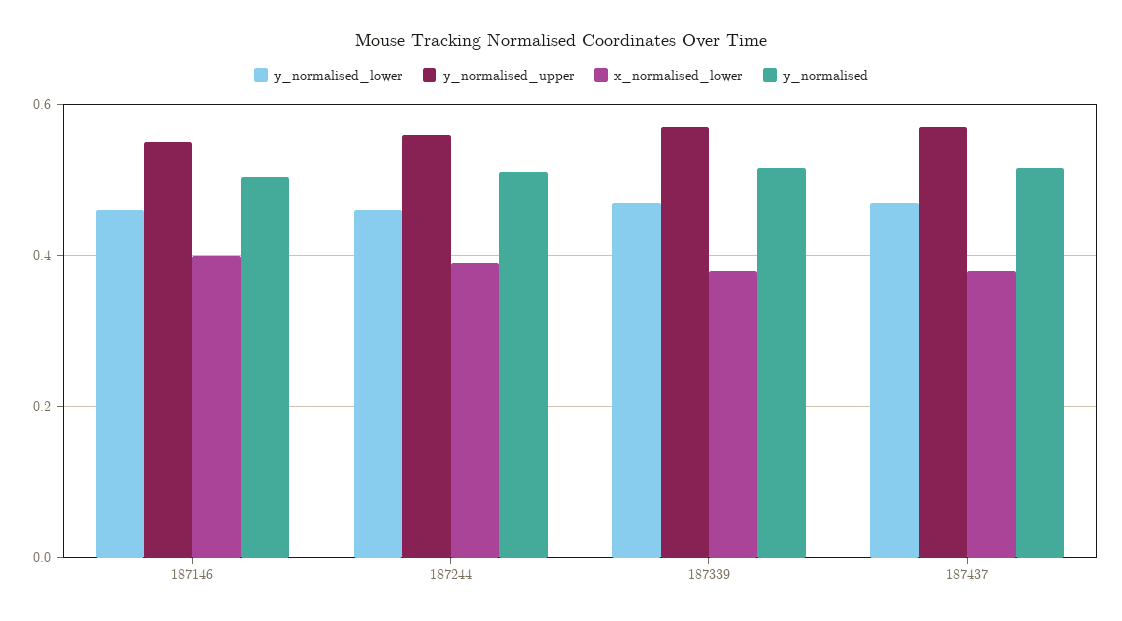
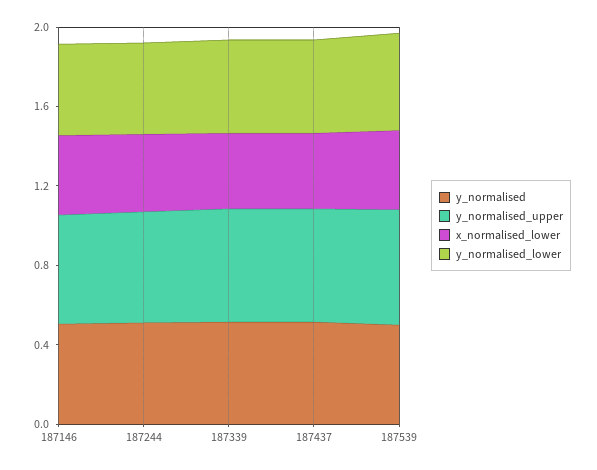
y_normalised, 187539: none -> 0.5
y_normalised_upper, 187539: none -> 0.6
x_normalised_lower, 187539: none -> 0.4
y_normalised_lower, 187539: none -> 0.5

